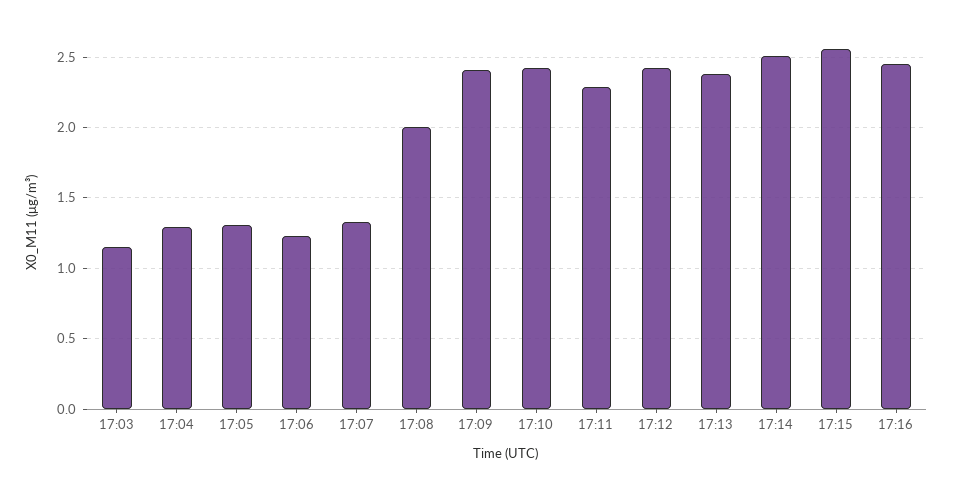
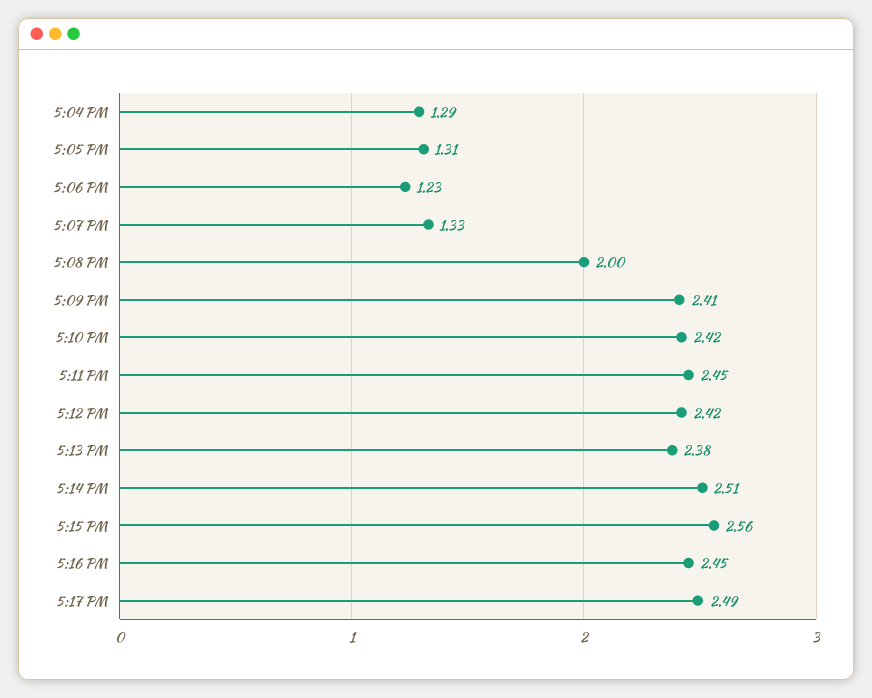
17:03: 1.15 -> none
17:11: 2.3 -> 2.45
5:17 PM: none -> 2.49

